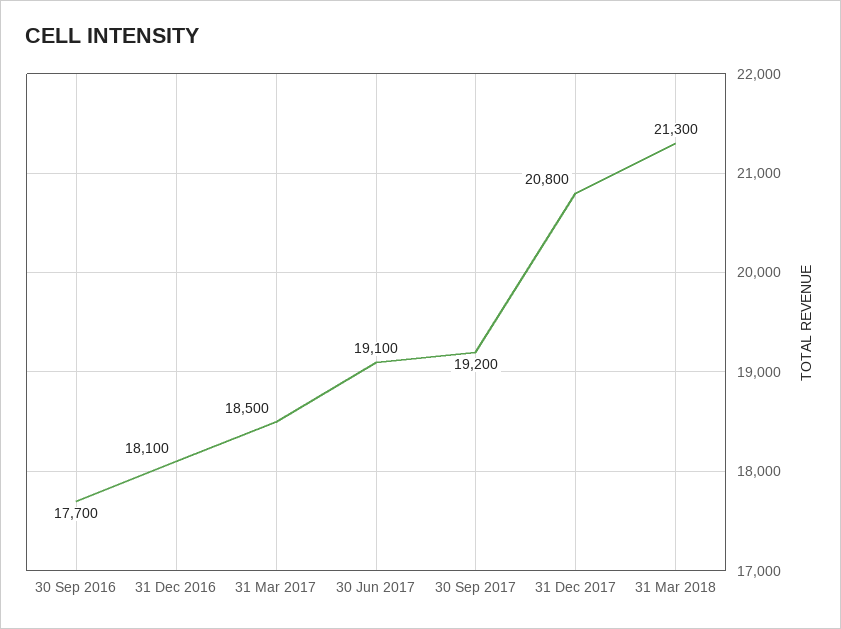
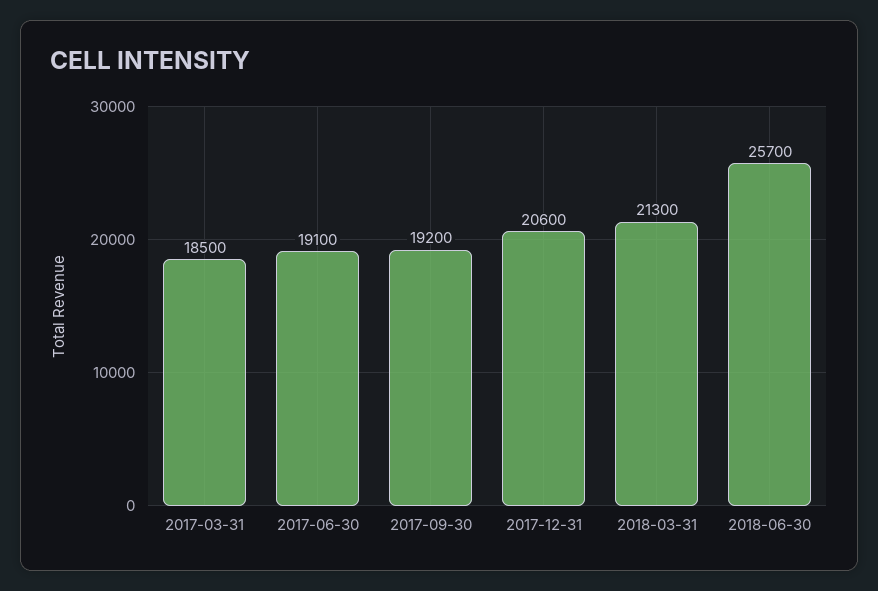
30 Sep 2016: 17700 -> none
31 Dec 2016: 18100 -> none
31 Dec 2017: 20800 -> 20600
2018-06-30: none -> 25700

